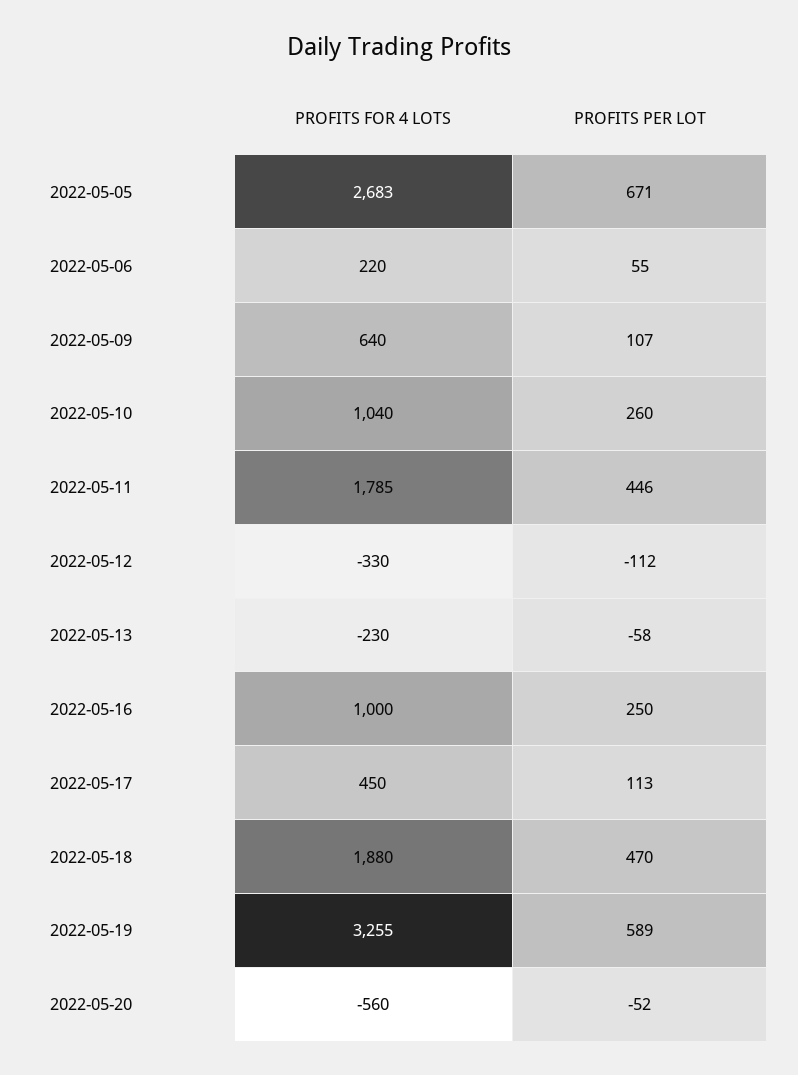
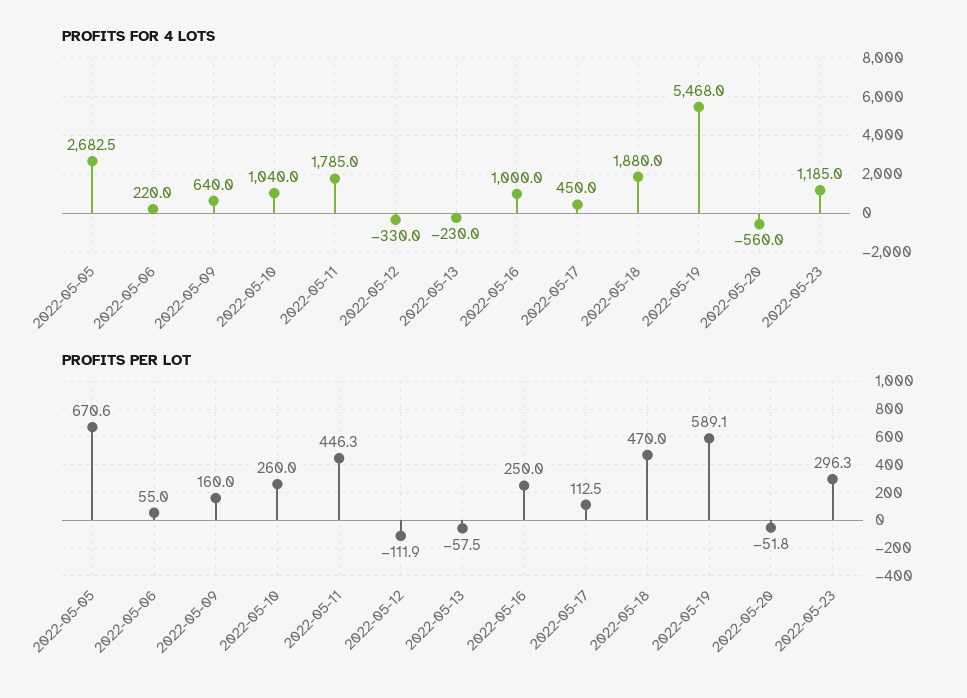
PROFITS PER LOT, 2022-05-09: 107 -> 160
PROFITS FOR 4 LOTS, 2022-05-19: 3255 -> 5468
PROFITS FOR 4 LOTS, 2022-05-23: none -> 1185
PROFITS PER LOT, 2022-05-23: none -> 296.3

